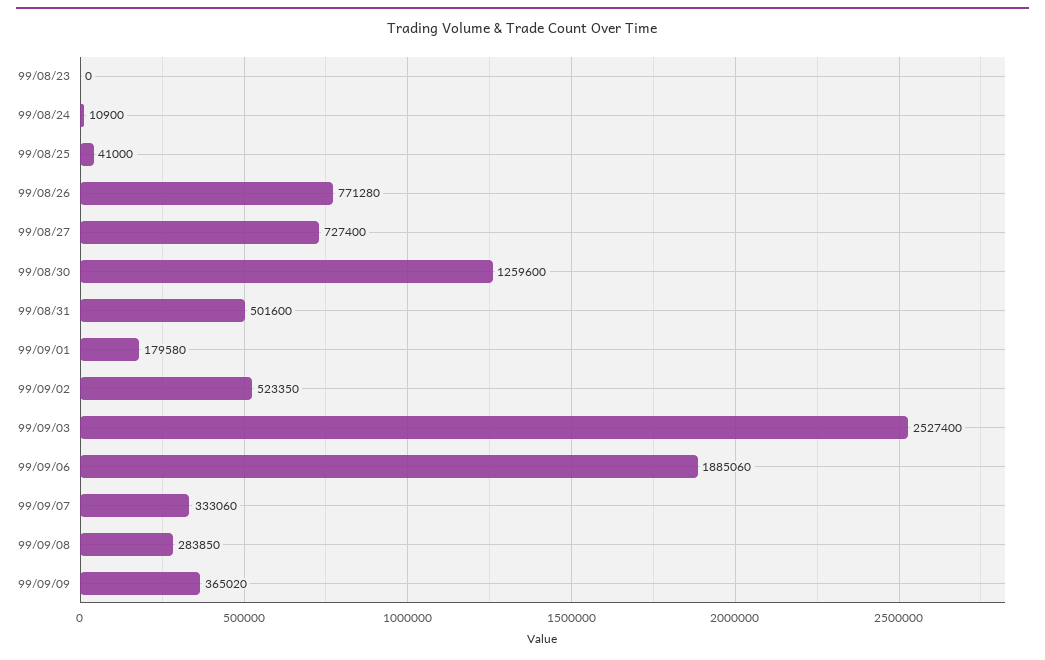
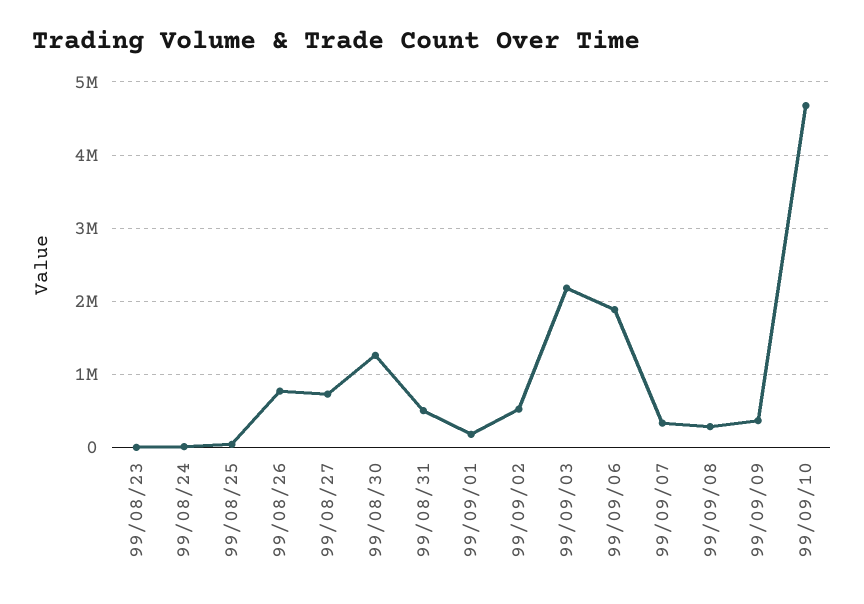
99/09/03: 2527400 -> 2200000
99/09/10: none -> 4700000

